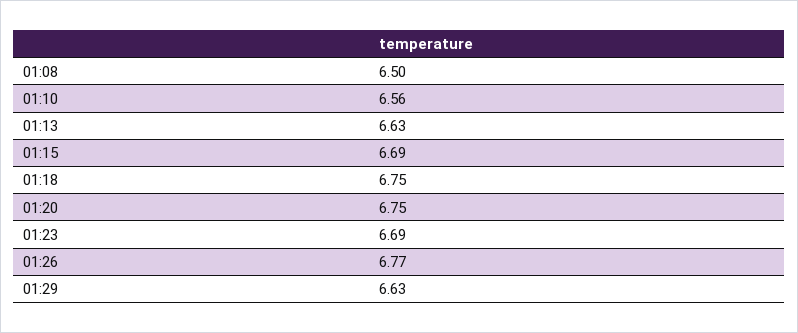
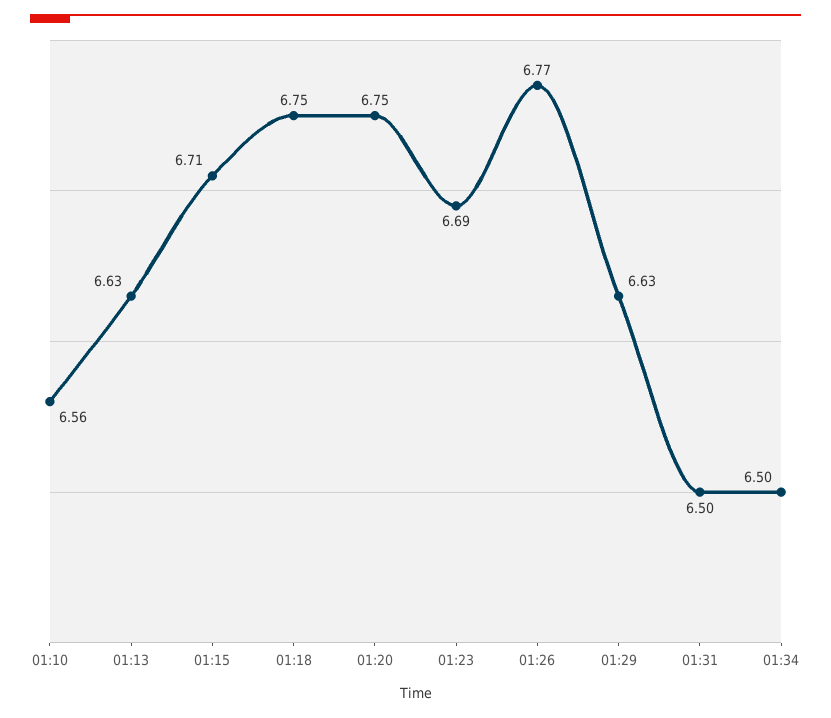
01:08: 6.5 -> none
01:15: 6.69 -> 6.71
01:31: none -> 6.5
01:34: none -> 6.5

